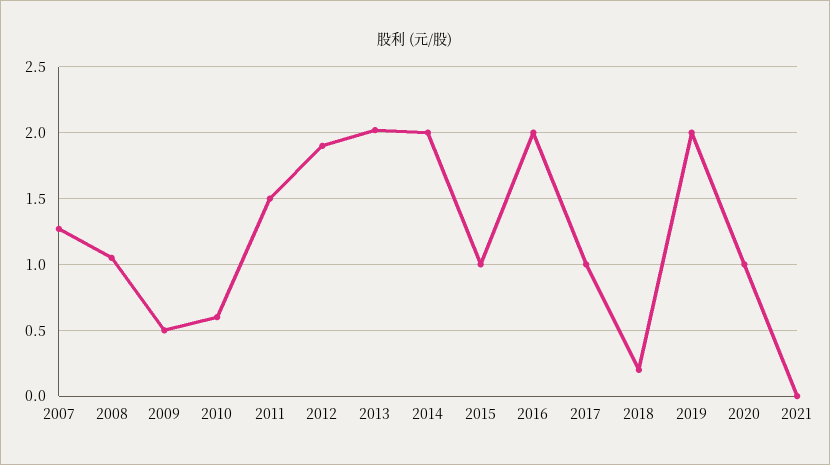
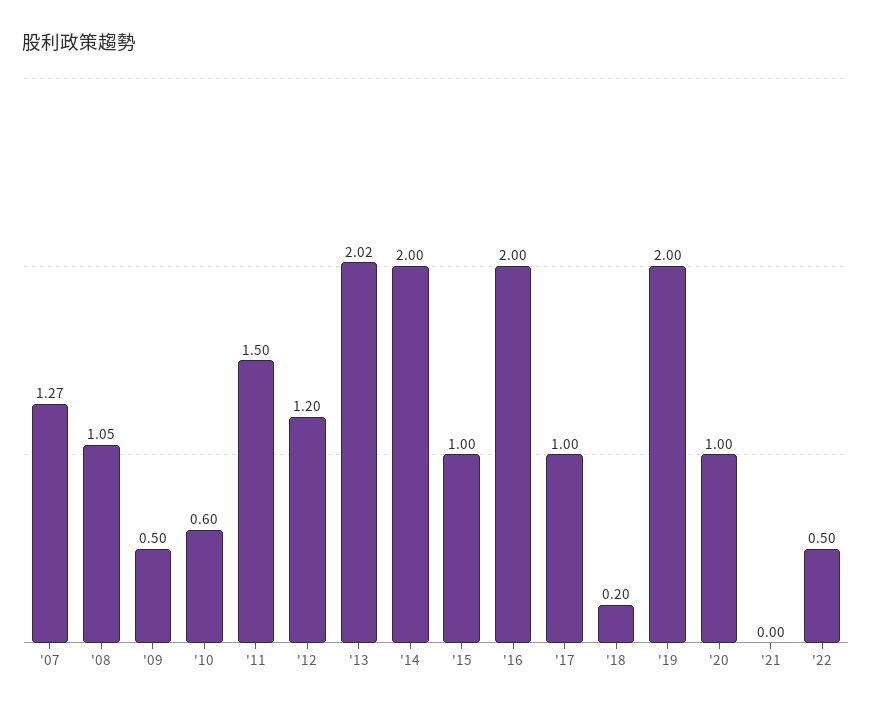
2012: 1.9 -> 1.2
'22: none -> 0.5

